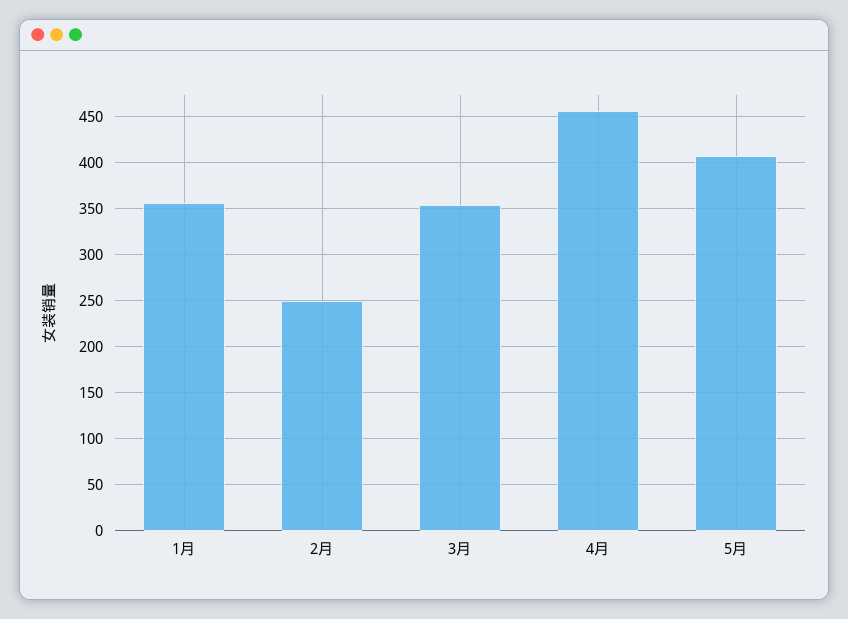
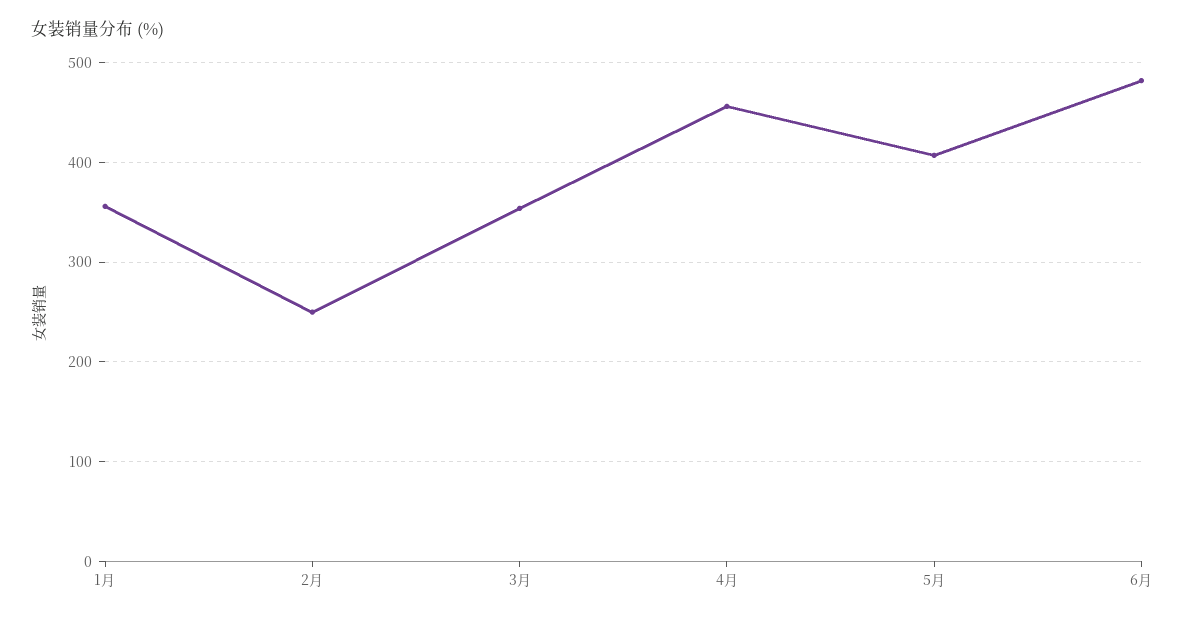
6月: none -> 480

